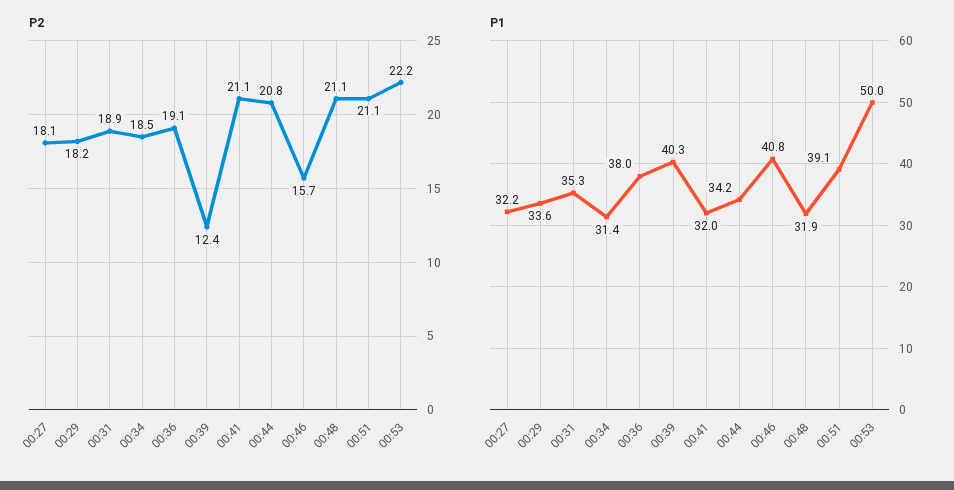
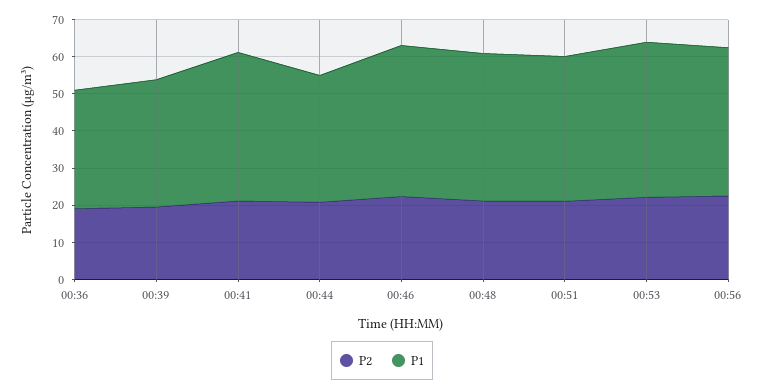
P2, 00:27: 18.1 -> none
P2, 00:29: 18.2 -> none
P2, 00:31: 18.9 -> none
P2, 00:34: 18.5 -> none
P2, 00:39: 12.4 -> 20
P2, 00:46: 15.7 -> 22.5
P1, 00:27: 32.2 -> none
P1, 00:29: 33.6 -> none
P1, 00:31: 35.3 -> none
P1, 00:34: 31.4 -> none
P1, 00:36: 38 -> 32.5
P1, 00:39: 40.3 -> 35
P1, 00:41: 32 -> 40
P1, 00:48: 31.9 -> 40
P1, 00:53: 50 -> 42.5
P2, 00:56: none -> 22.5
P1, 00:56: none -> 40

